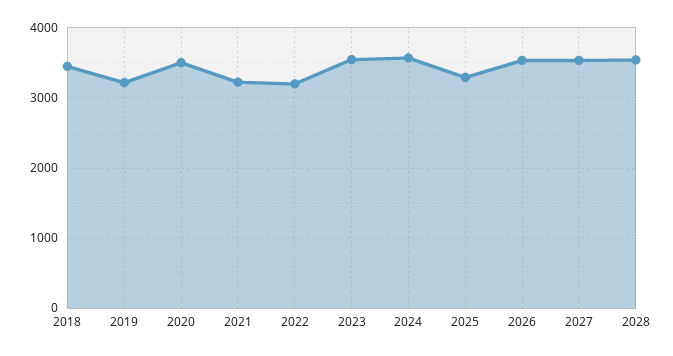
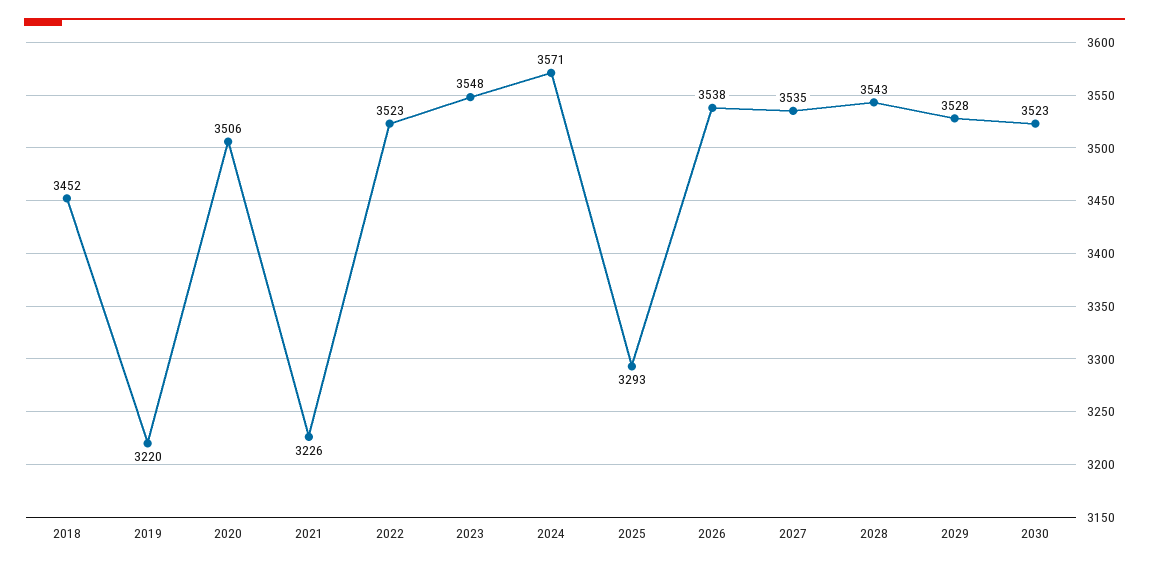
2022: 3200 -> 3523
2029: none -> 3528
2030: none -> 3523

